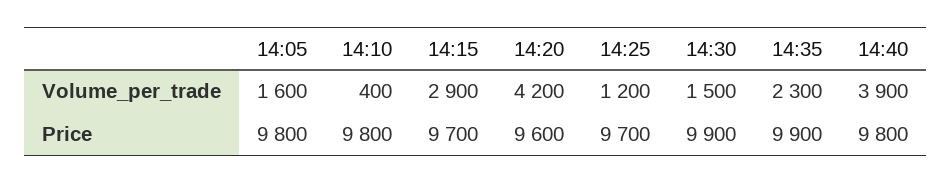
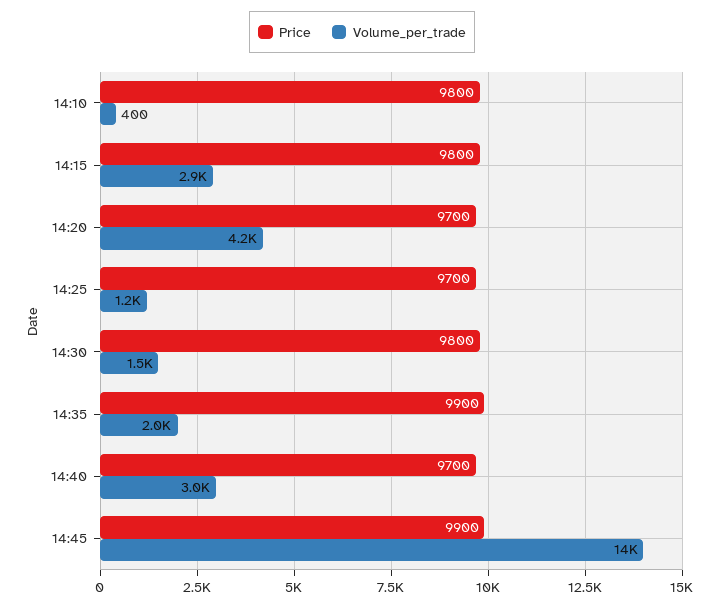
Volume_per_trade, 14:05: 1600 -> none
Volume_per_trade, 14:35: 2300 -> 2000
Volume_per_trade, 14:40: 3900 -> 3000
Price, 14:05: 9800 -> none
Price, 14:15: 9700 -> 9800
Price, 14:20: 9600 -> 9700
Price, 14:30: 9900 -> 9800
Price, 14:40: 9800 -> 9700
Price, 14:45: none -> 9900
Volume_per_trade, 14:45: none -> 14000

